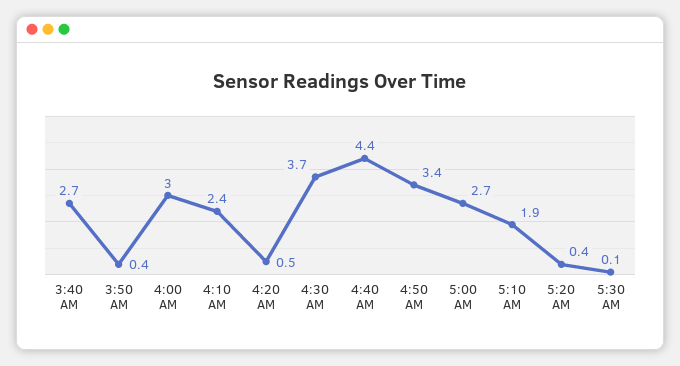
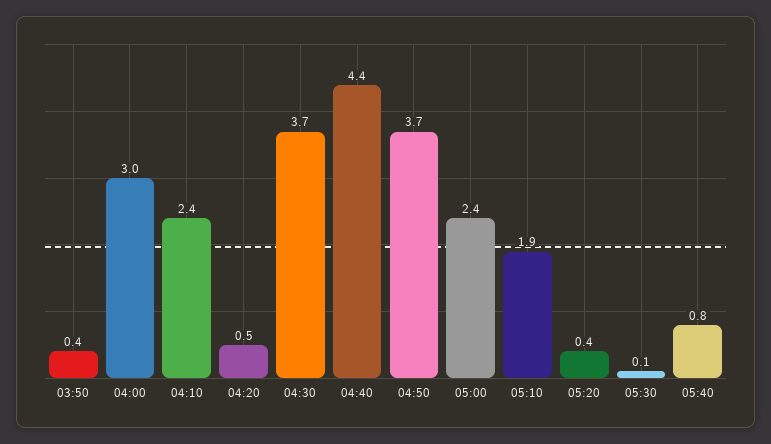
3:40 AM: 2.7 -> none
4:50 AM: 3.4 -> 3.7
5:00 AM: 2.7 -> 2.4
05:40: none -> 0.8

